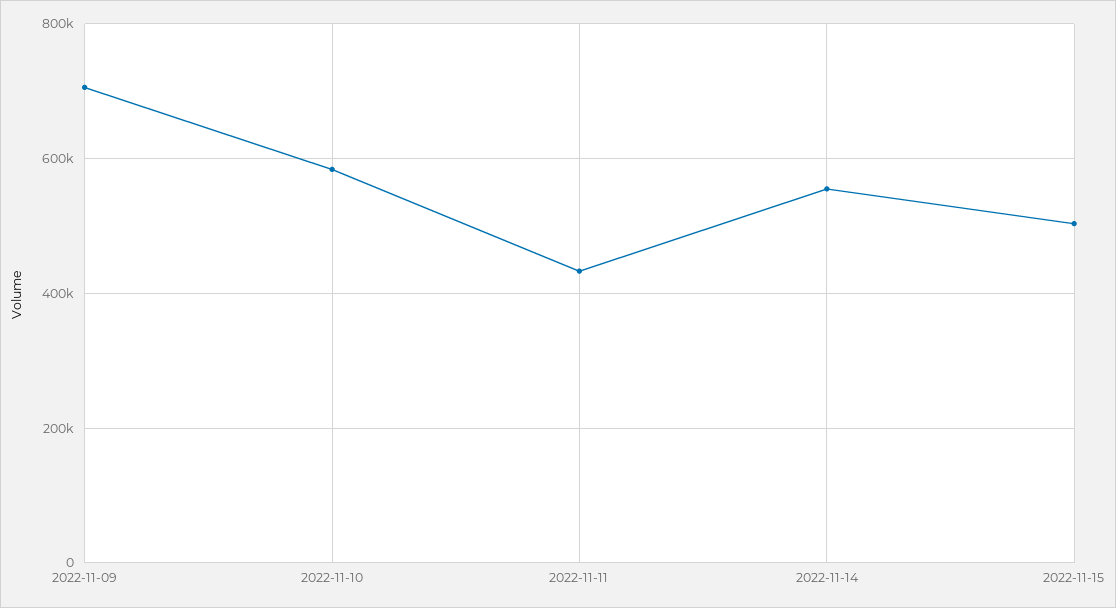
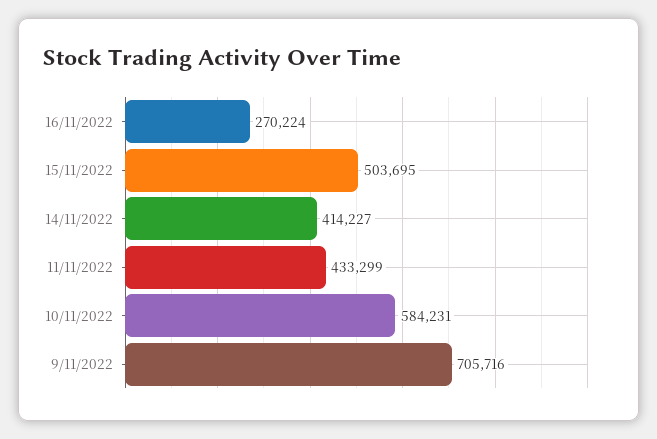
2022-11-14: 560000 -> 414227
16/11/2022: none -> 270224

